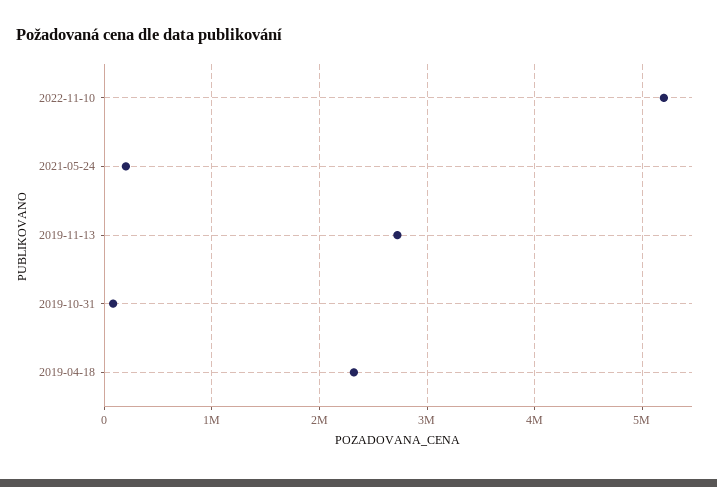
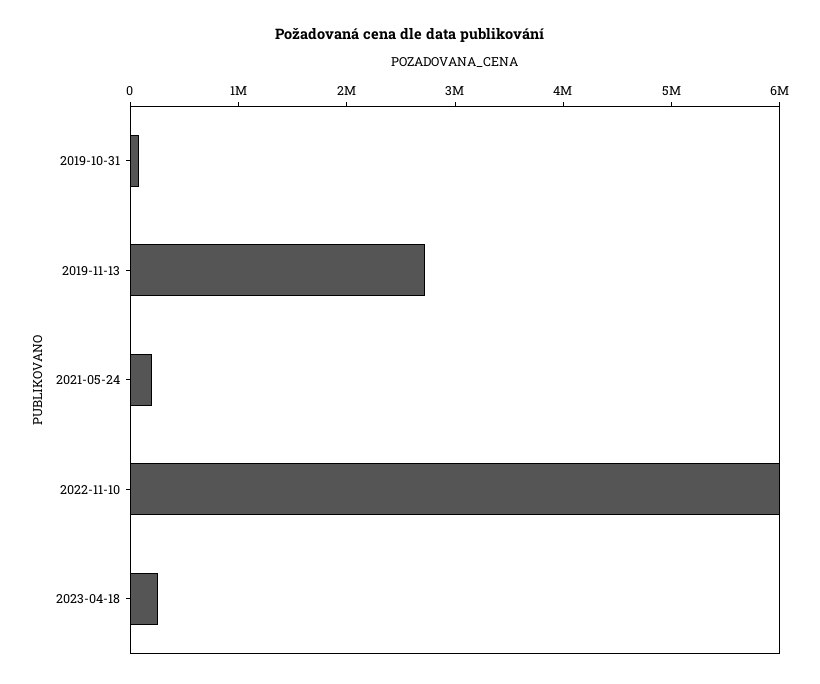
2022-11-10: 5200000 -> 6000000
2019-04-18: 2300000 -> none
2023-04-18: none -> 200000

